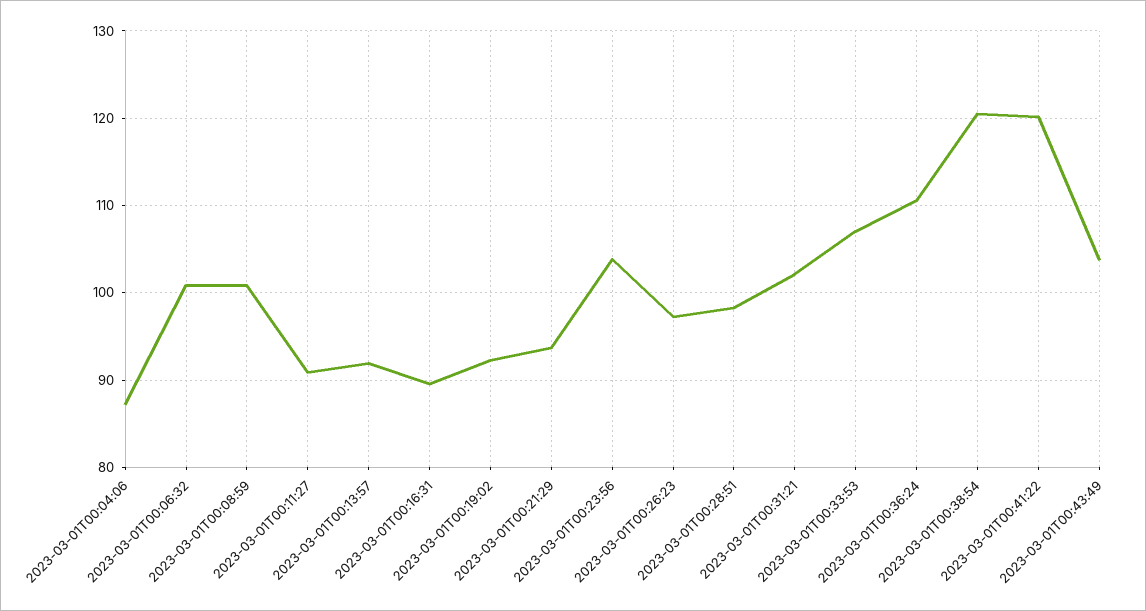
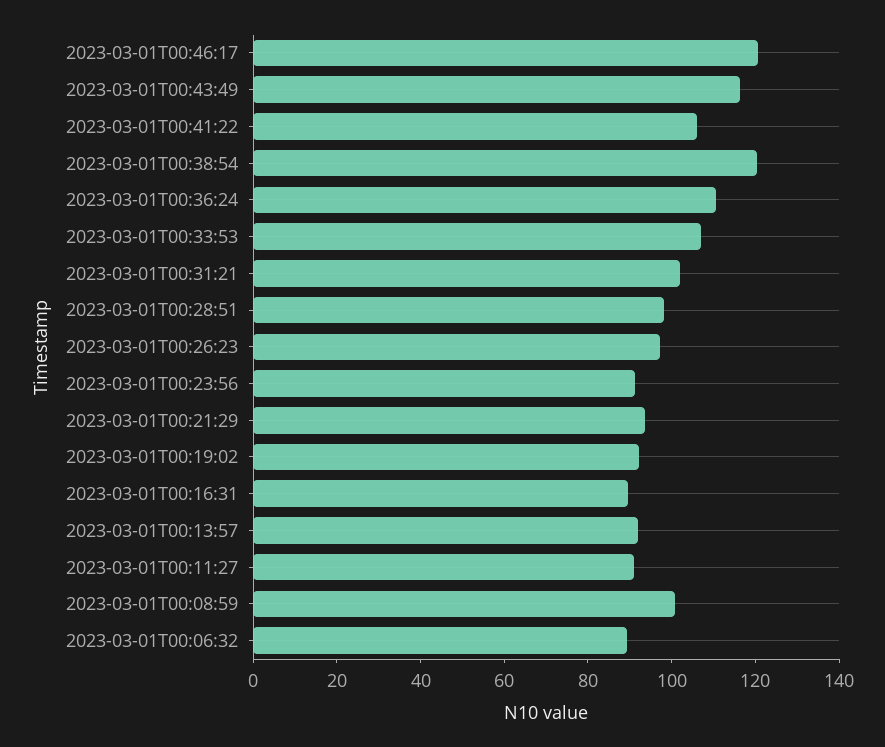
2023-03-01T00:04:06: 87 -> none
2023-03-01T00:06:32: 101 -> 90
2023-03-01T00:23:56: 104 -> 90
2023-03-01T00:41:22: 120 -> 105
2023-03-01T00:43:49: 104 -> 115
2023-03-01T00:46:17: none -> 120

